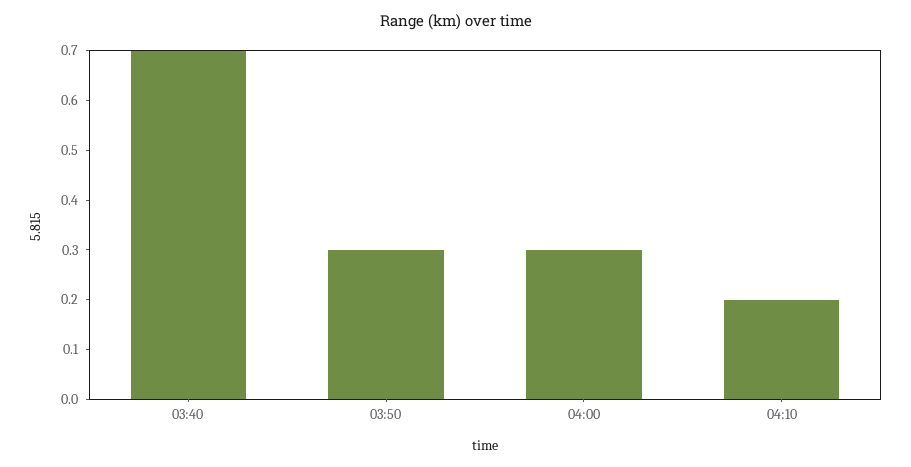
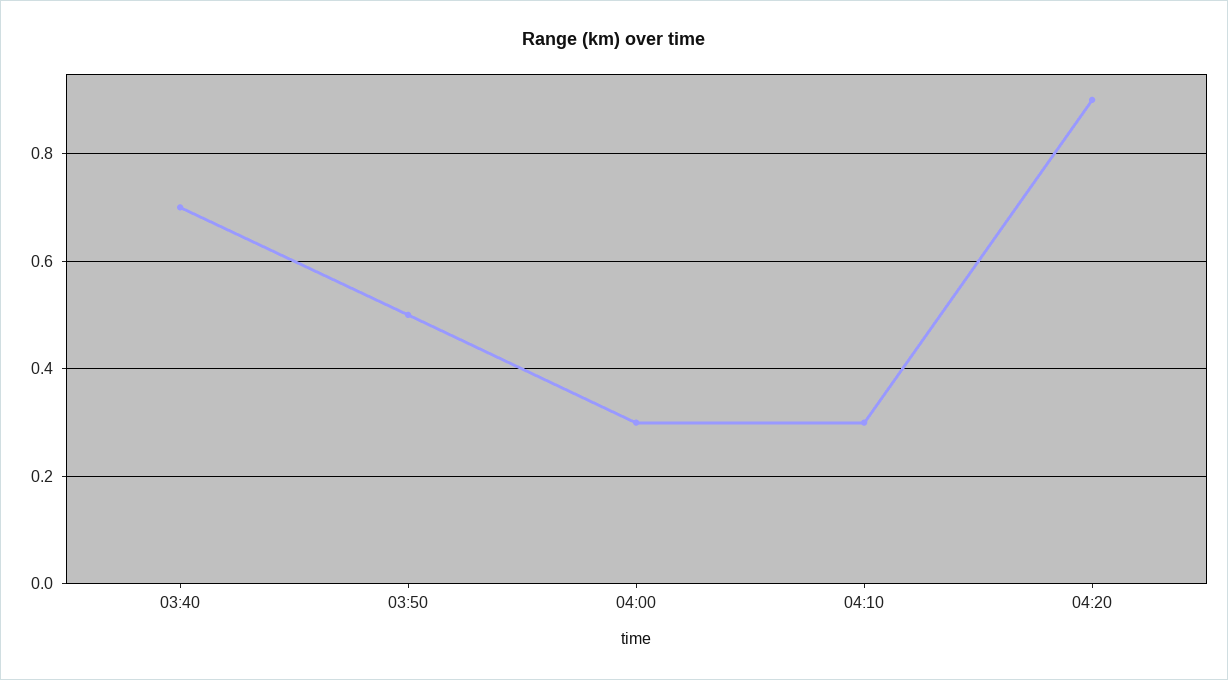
03:50: 0.3 -> 0.5
04:10: 0.2 -> 0.3
04:20: none -> 0.9

